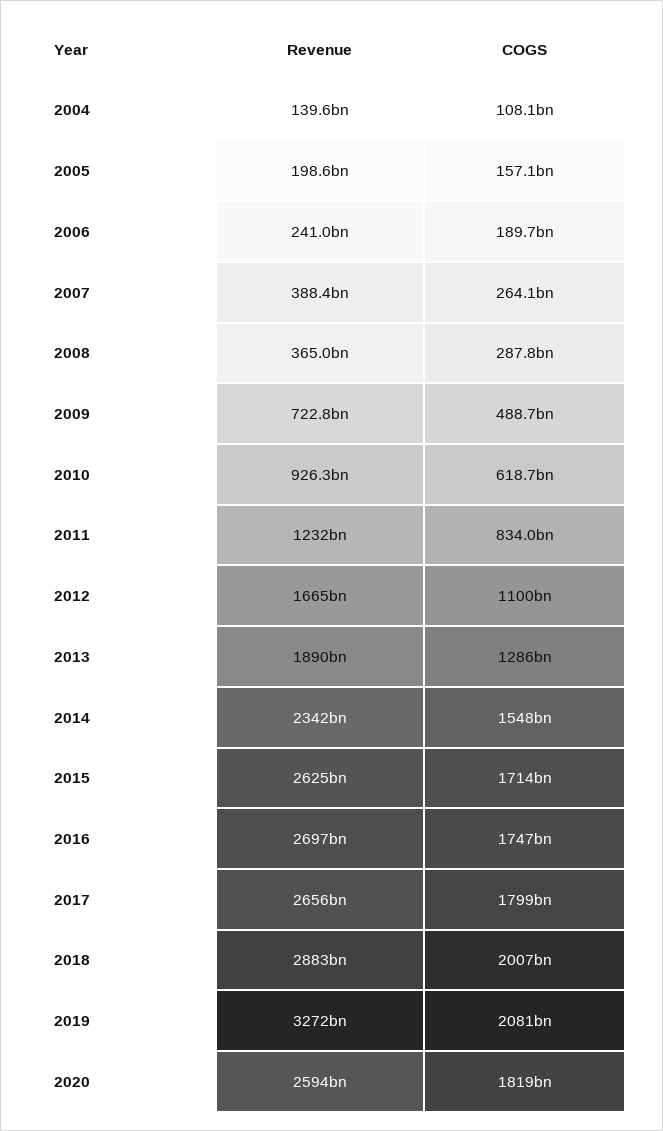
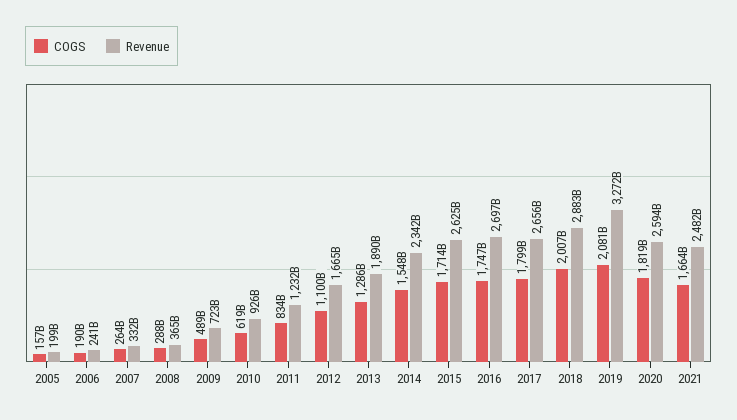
Revenue, 2004: 139600000000 -> none
COGS, 2004: 108100000000 -> none
Revenue, 2007: 388400000000 -> 332000000000
COGS, 2021: none -> 1664000000000
Revenue, 2021: none -> 2482000000000

